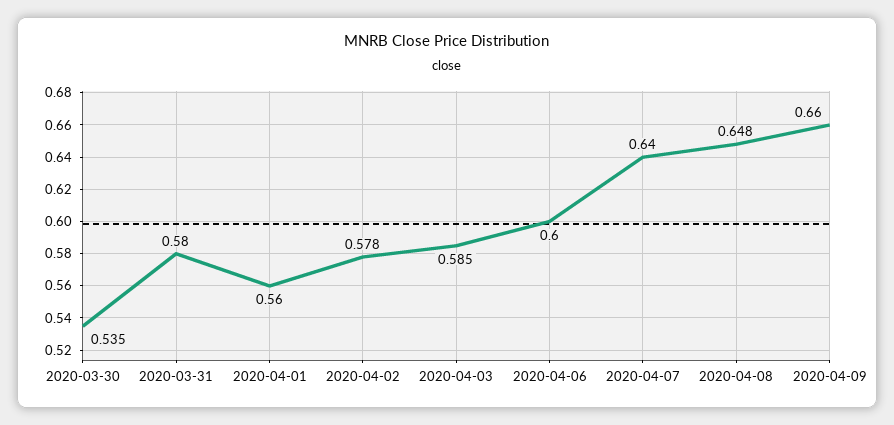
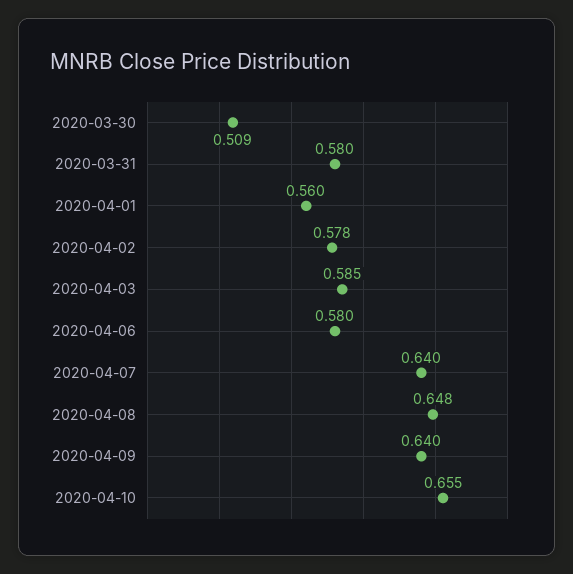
2020-03-30: 0.535 -> 0.509
2020-04-06: 0.6 -> 0.58
2020-04-09: 0.66 -> 0.64
2020-04-10: none -> 0.655

